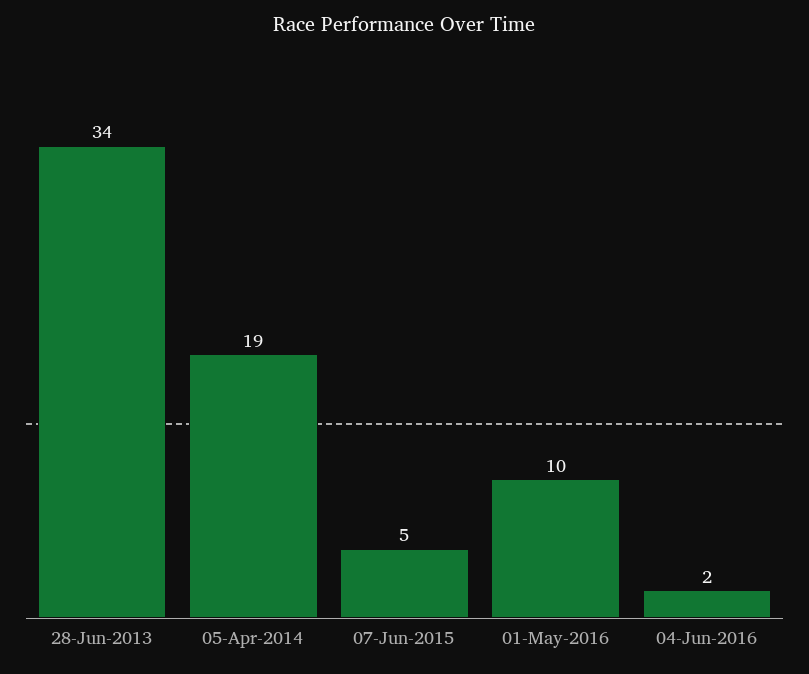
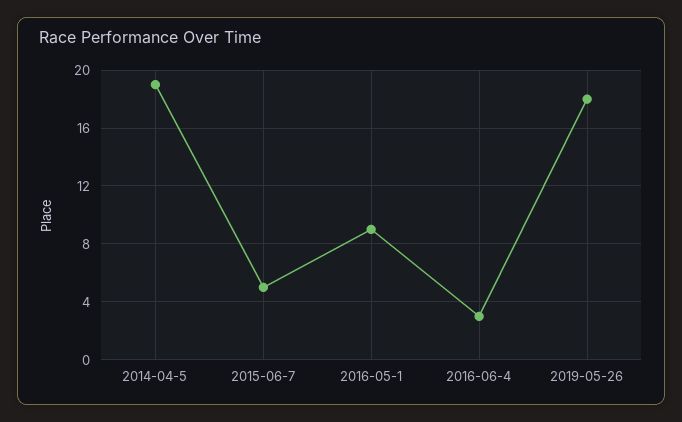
28-Jun-2013: 34 -> none
01-May-2016: 10 -> 9
04-Jun-2016: 2 -> 3
2019-05-26: none -> 18

